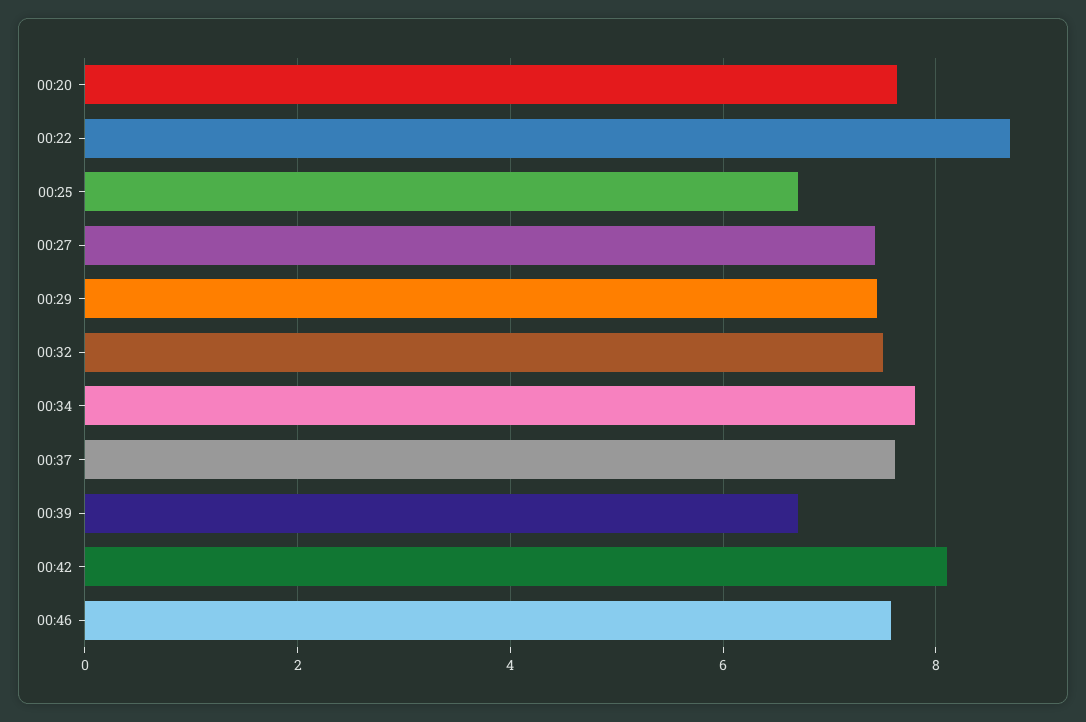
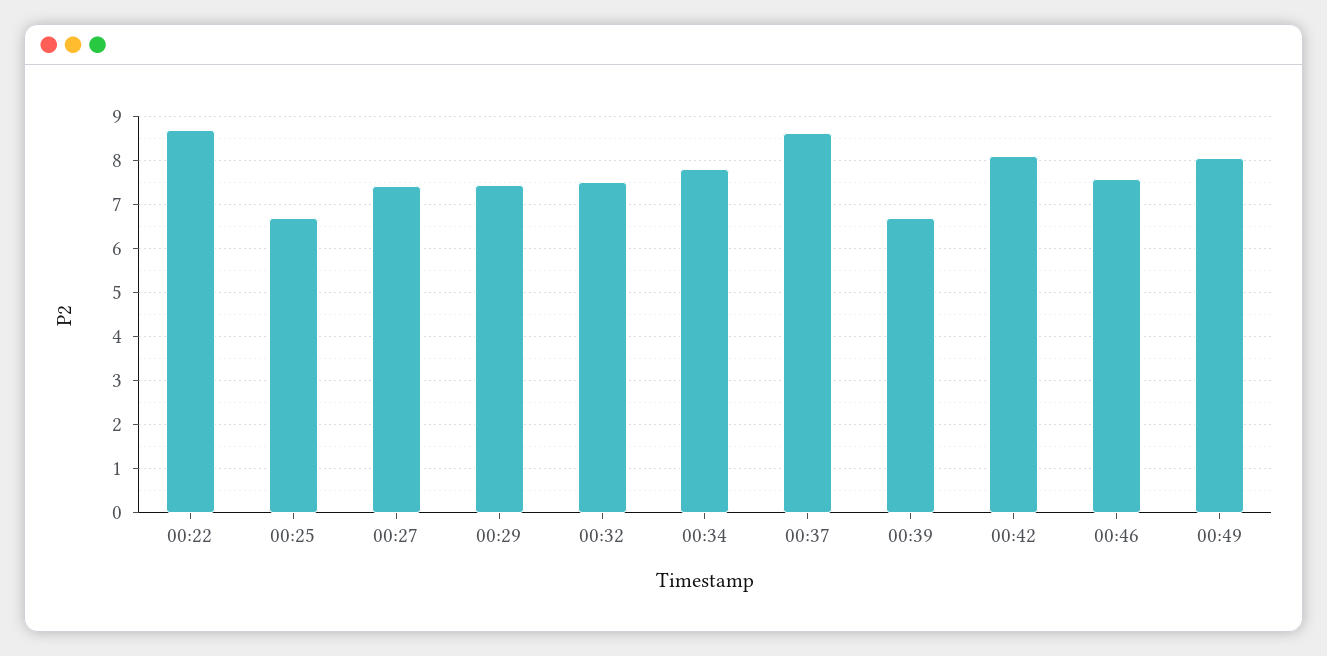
00:20: 7.6 -> none
00:37: 7.6 -> 8.6
00:49: none -> 8

